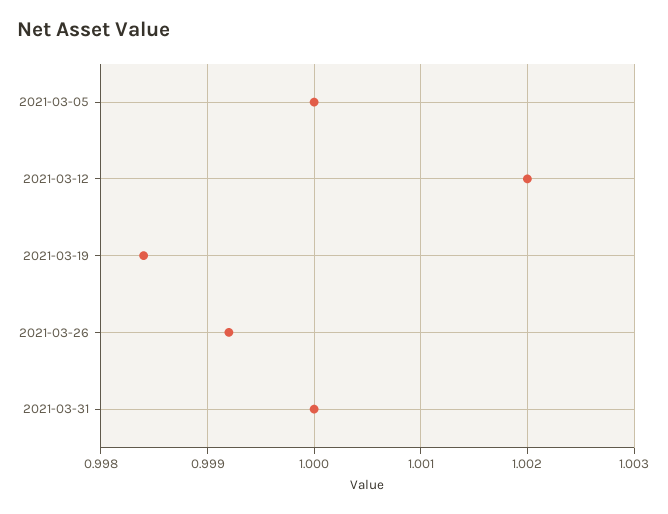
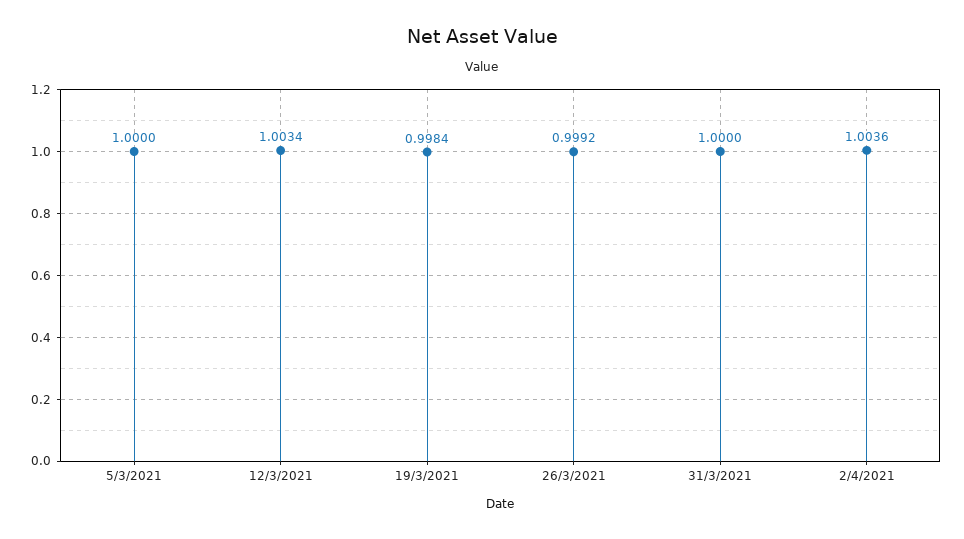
2021-03-12: 1.002 -> 1.0034
2/4/2021: none -> 1.0036

